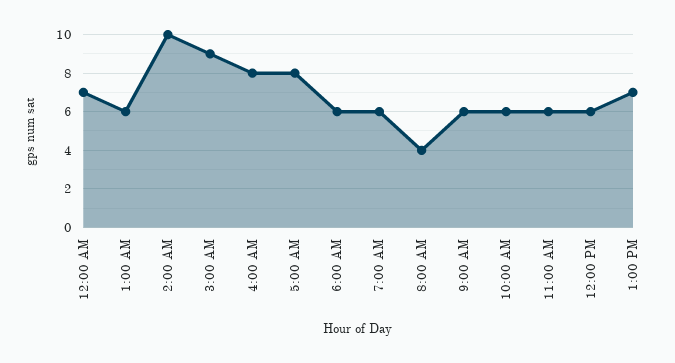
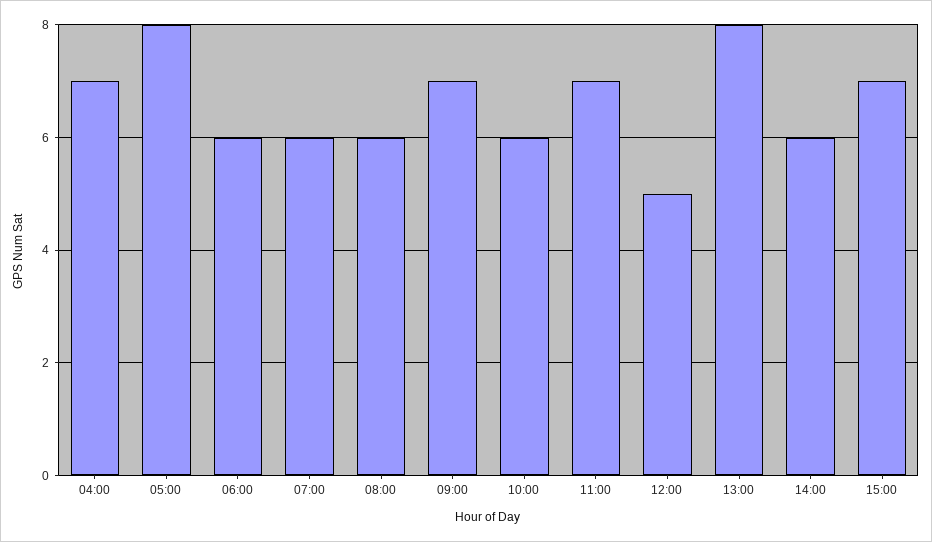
12:00 AM: 7 -> none
1:00 AM: 6 -> none
2:00 AM: 10 -> none
3:00 AM: 9 -> none
4:00 AM: 8 -> 7
8:00 AM: 4 -> 6
9:00 AM: 6 -> 7
11:00 AM: 6 -> 7
12:00 PM: 6 -> 5
1:00 PM: 7 -> 8
14:00: none -> 6
15:00: none -> 7

